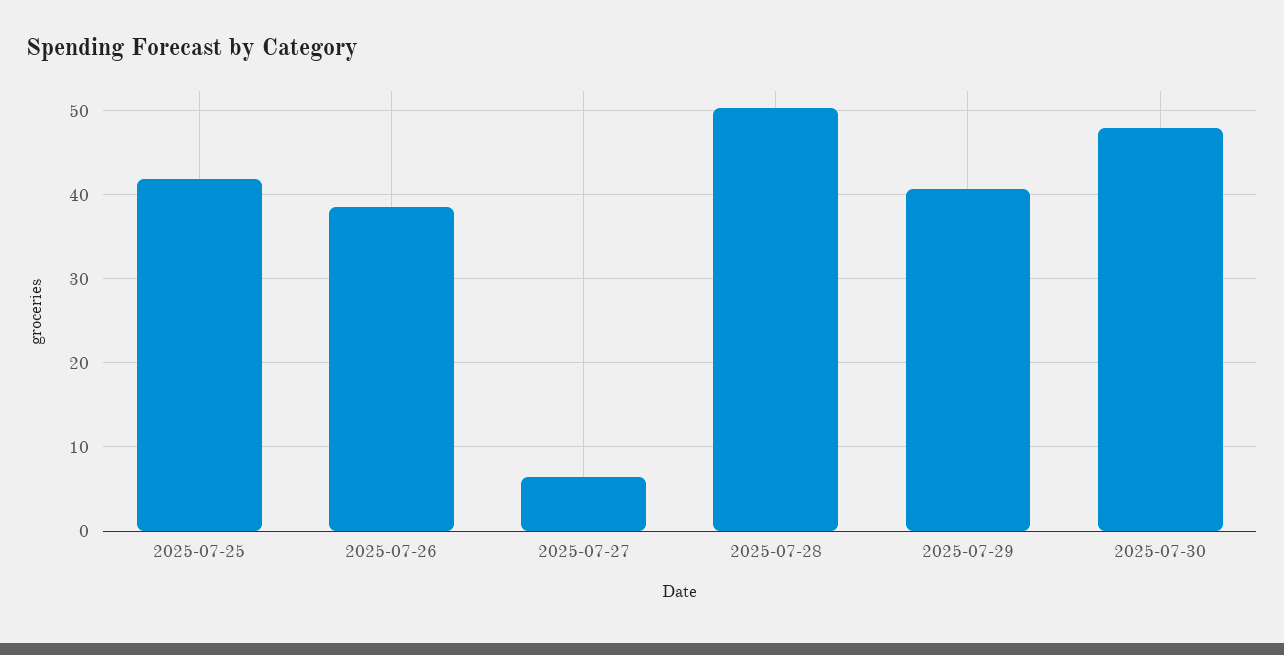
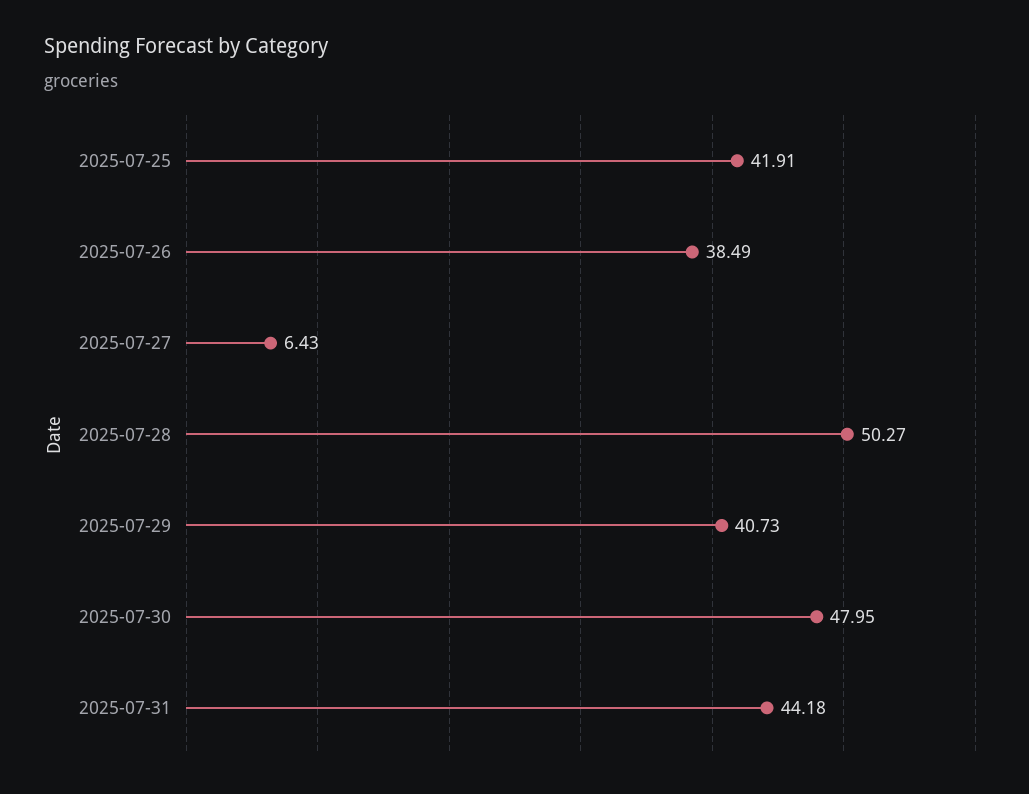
2025-07-31: none -> 44.18

